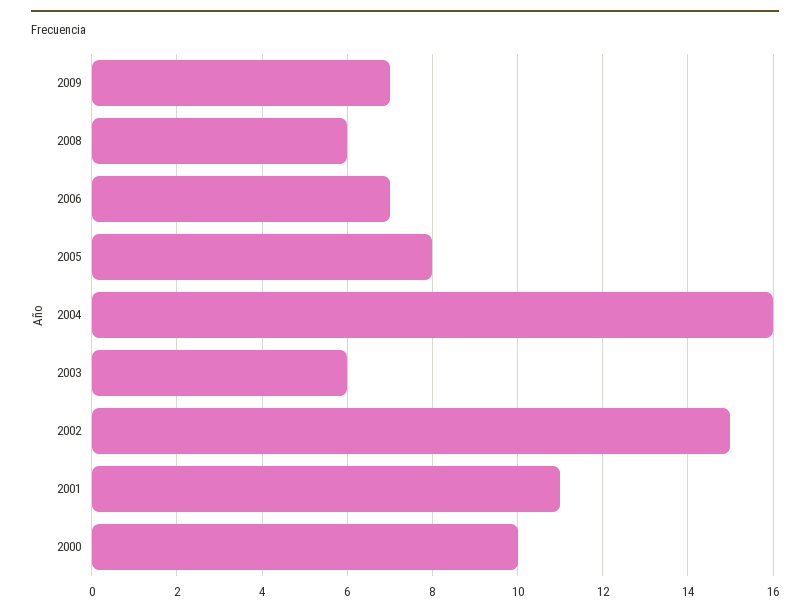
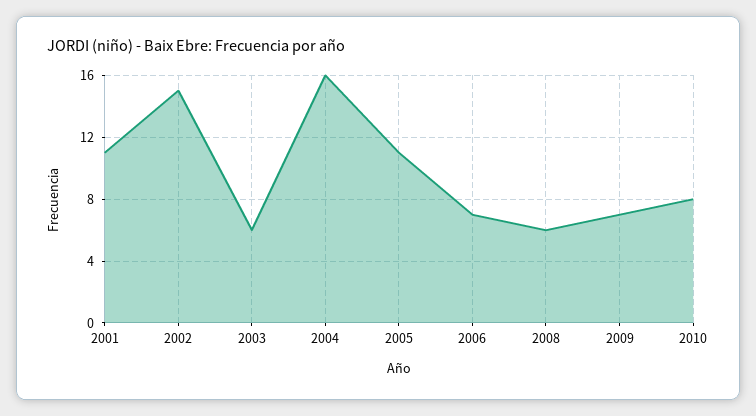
2005: 8 -> 11
2000: 10 -> none
2010: none -> 8

